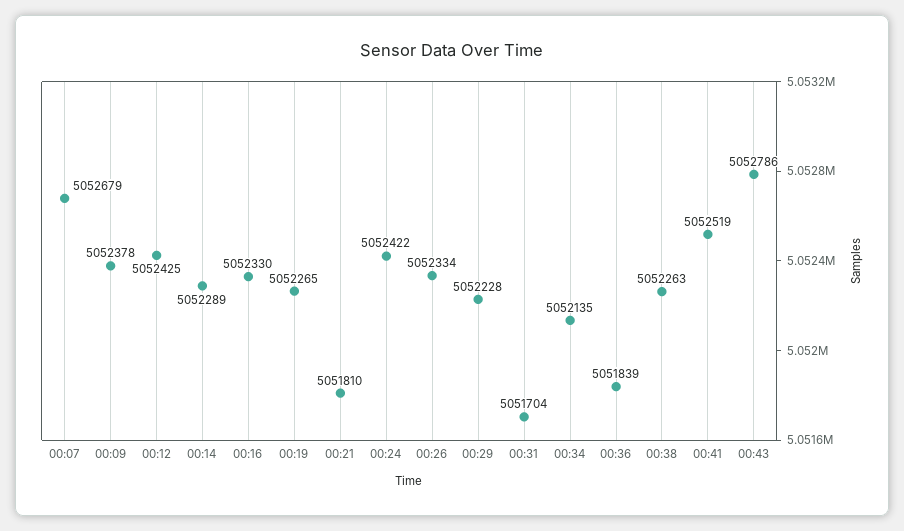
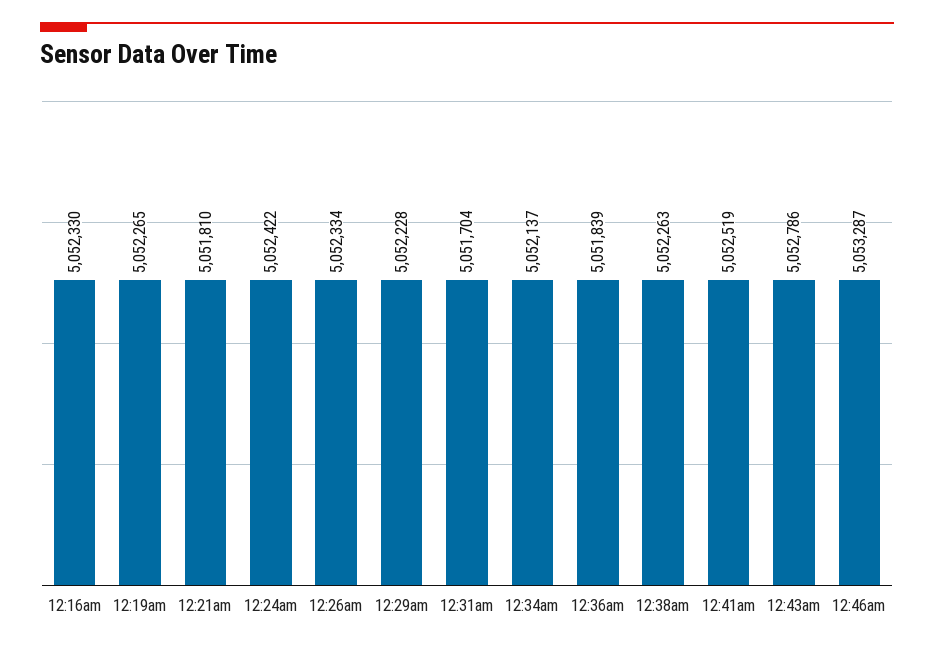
00:07: 5052679 -> none
00:09: 5052378 -> none
00:12: 5052425 -> none
00:14: 5052289 -> none
00:34: 5052135 -> 5052137
12:46am: none -> 5053287

